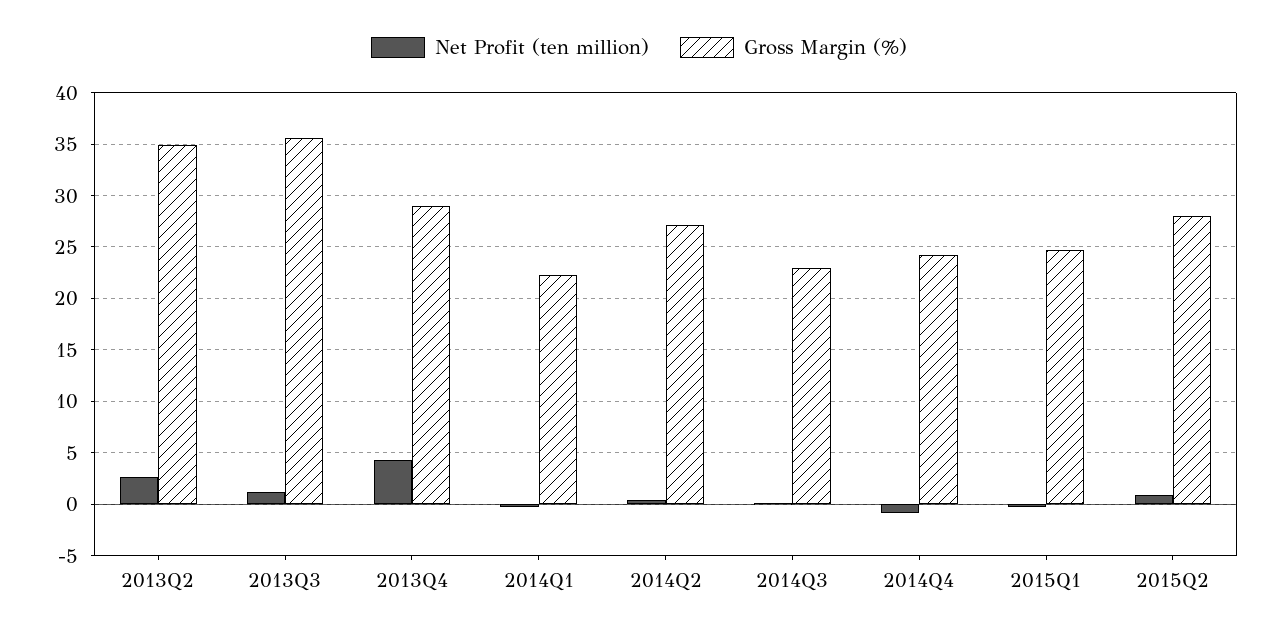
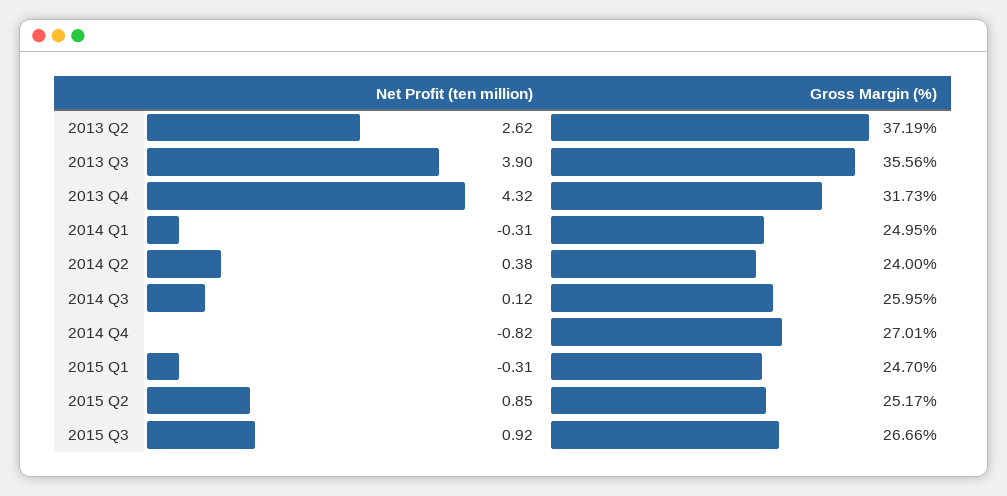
Gross Margin (%), 2013Q2: 35 -> 37.19
Net Profit (ten million), 2013Q3: 1 -> 3.9
Gross Margin (%), 2013Q4: 29 -> 31.73
Gross Margin (%), 2014Q1: 22 -> 24.95
Gross Margin (%), 2014Q2: 27 -> 24
Gross Margin (%), 2014Q3: 23 -> 25.95
Gross Margin (%), 2014Q4: 24 -> 27.01
Gross Margin (%), 2015Q2: 28 -> 25.17
Net Profit (ten million), 2015 Q3: none -> 0.92
Gross Margin (%), 2015 Q3: none -> 26.66

